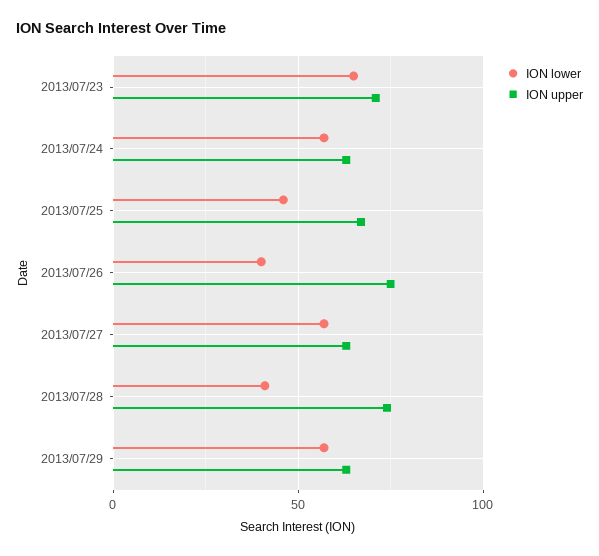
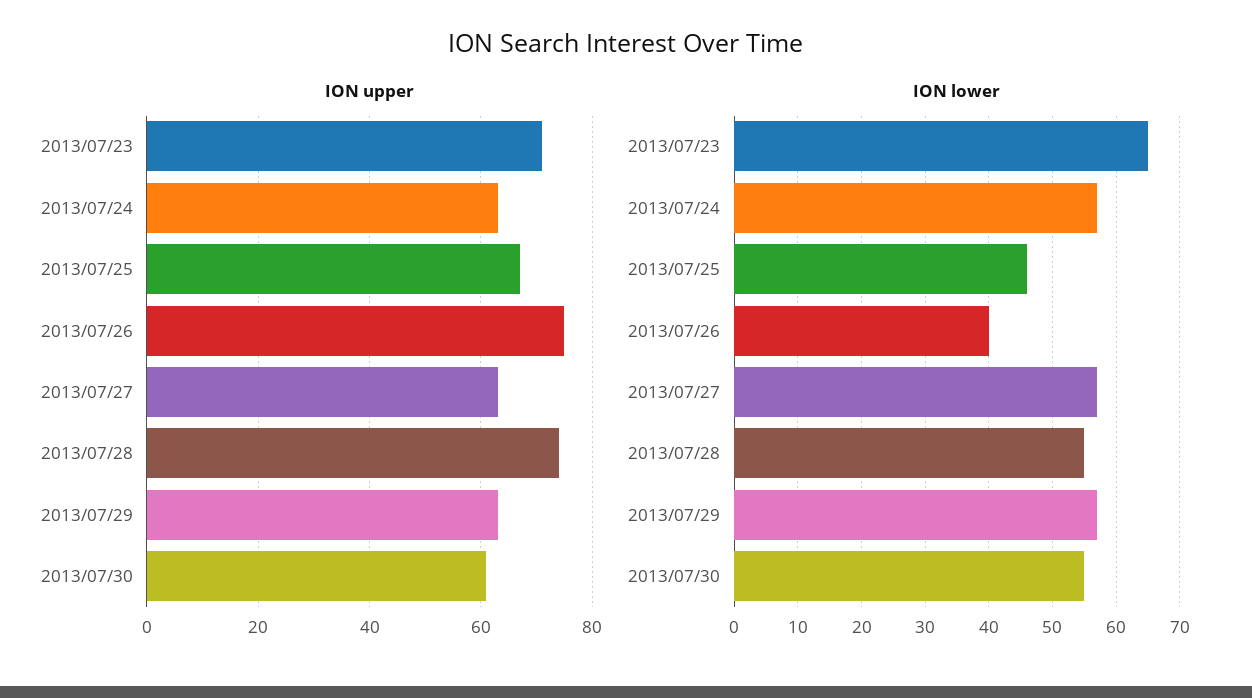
ION lower, 2013/07/28: 40 -> 55
ION upper, 2013/07/30: none -> 60
ION lower, 2013/07/30: none -> 55

